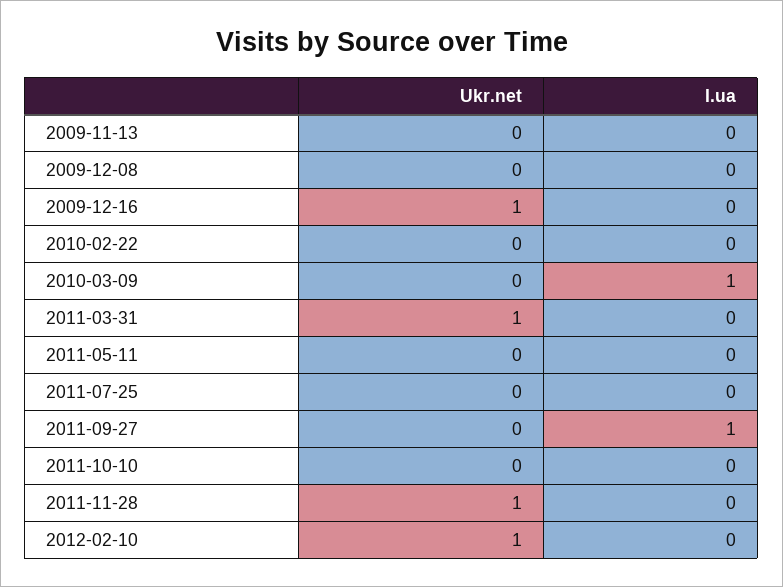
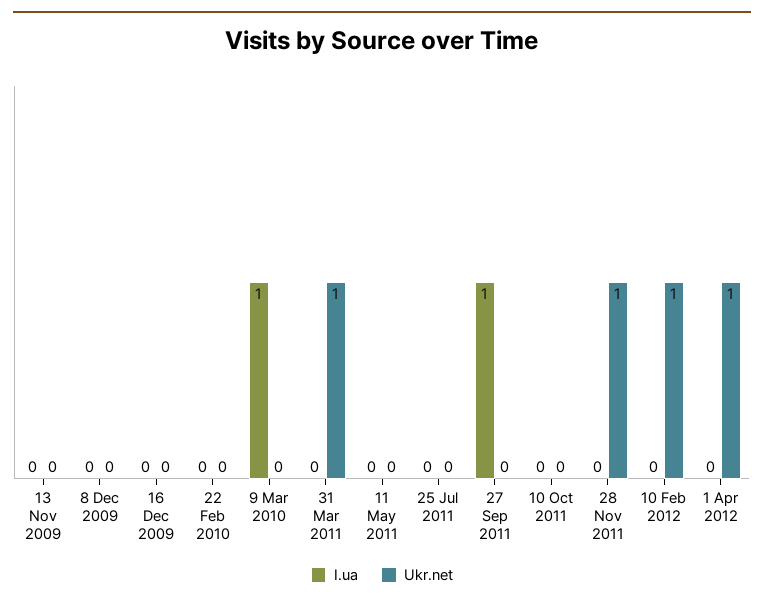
Ukr.net, 2009-12-16: 1 -> 0
I.ua, 1 Apr 2012: none -> 0
Ukr.net, 1 Apr 2012: none -> 1

